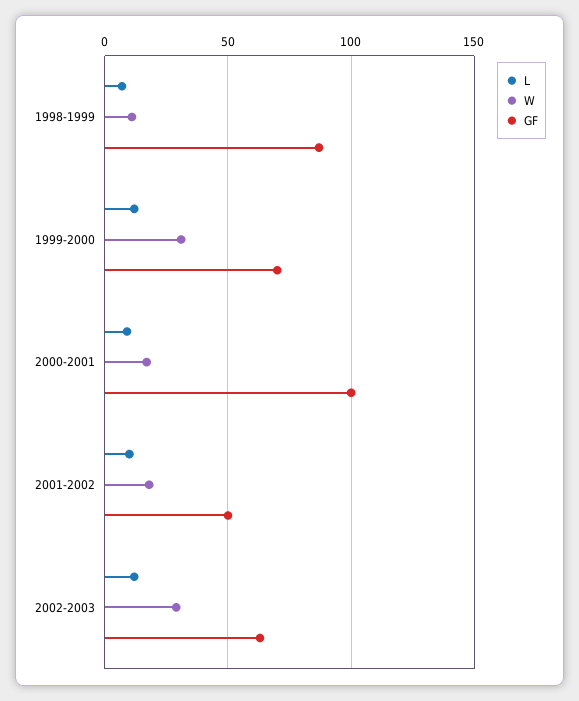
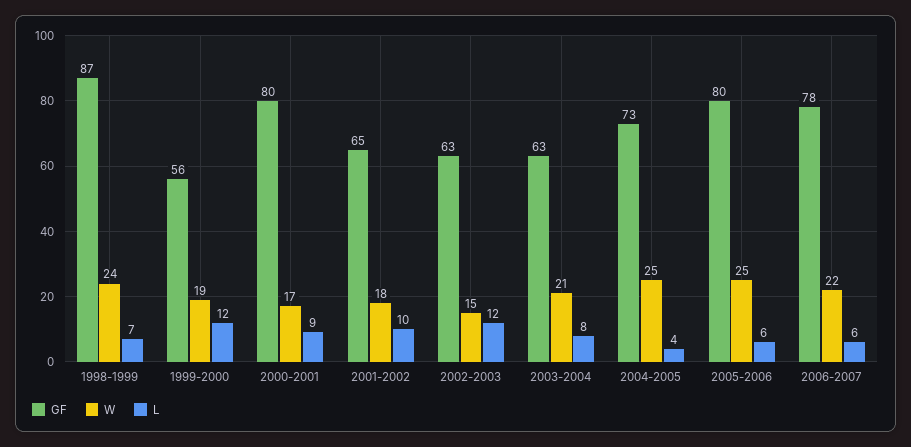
W, 1998-1999: 10 -> 24
W, 1999-2000: 30 -> 19
GF, 1999-2000: 70 -> 56
GF, 2000-2001: 100 -> 80
GF, 2001-2002: 50 -> 65
W, 2002-2003: 30 -> 15
GF, 2003-2004: none -> 63
W, 2003-2004: none -> 21
L, 2003-2004: none -> 8
GF, 2004-2005: none -> 73
W, 2004-2005: none -> 25
L, 2004-2005: none -> 4
GF, 2005-2006: none -> 80
W, 2005-2006: none -> 25
L, 2005-2006: none -> 6
GF, 2006-2007: none -> 78
W, 2006-2007: none -> 22
L, 2006-2007: none -> 6

